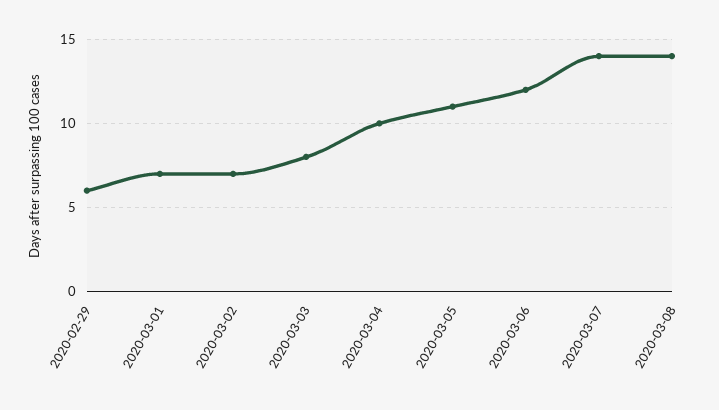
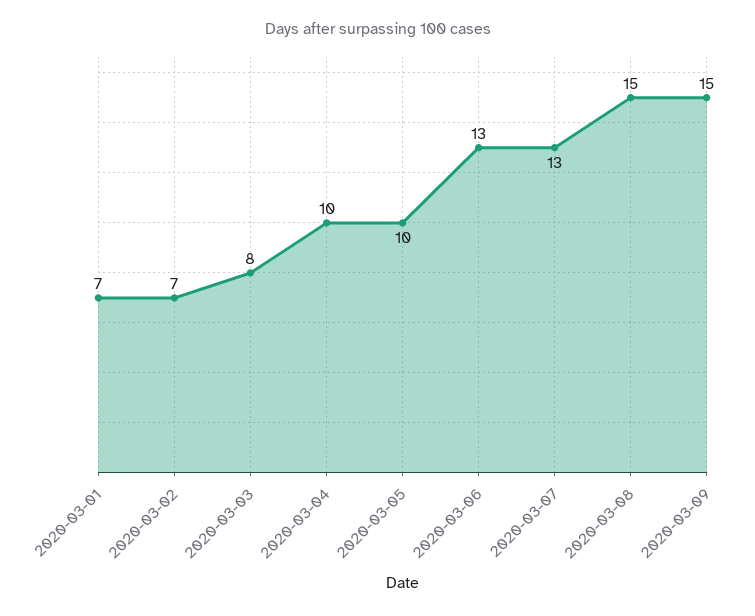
2020-02-29: 6 -> none
2020-03-05: 11 -> 10
2020-03-06: 12 -> 13
2020-03-07: 14 -> 13
2020-03-08: 14 -> 15
2020-03-09: none -> 15

